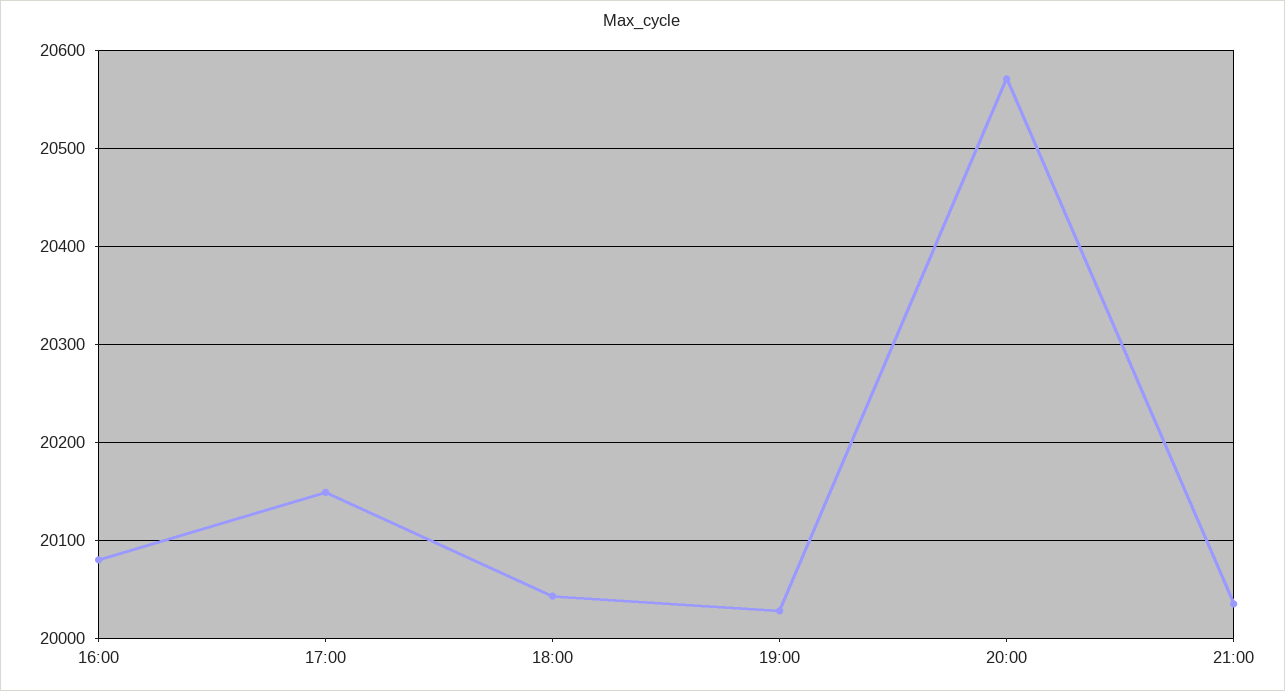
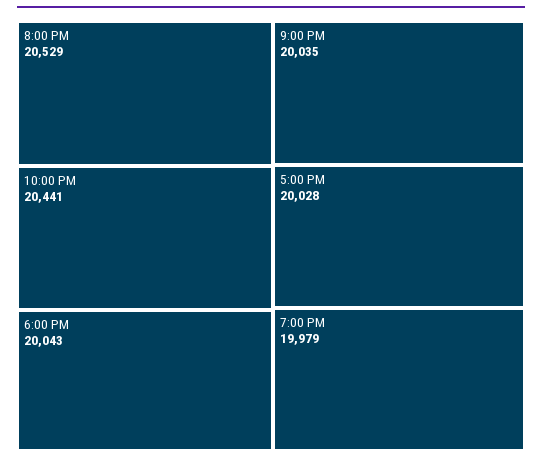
16:00: 20080 -> none
17:00: 20150 -> 20028
19:00: 20030 -> 19979
20:00: 20570 -> 20529
10:00 PM: none -> 20441

